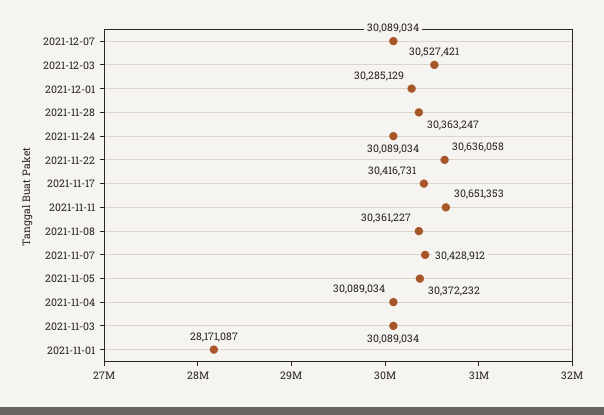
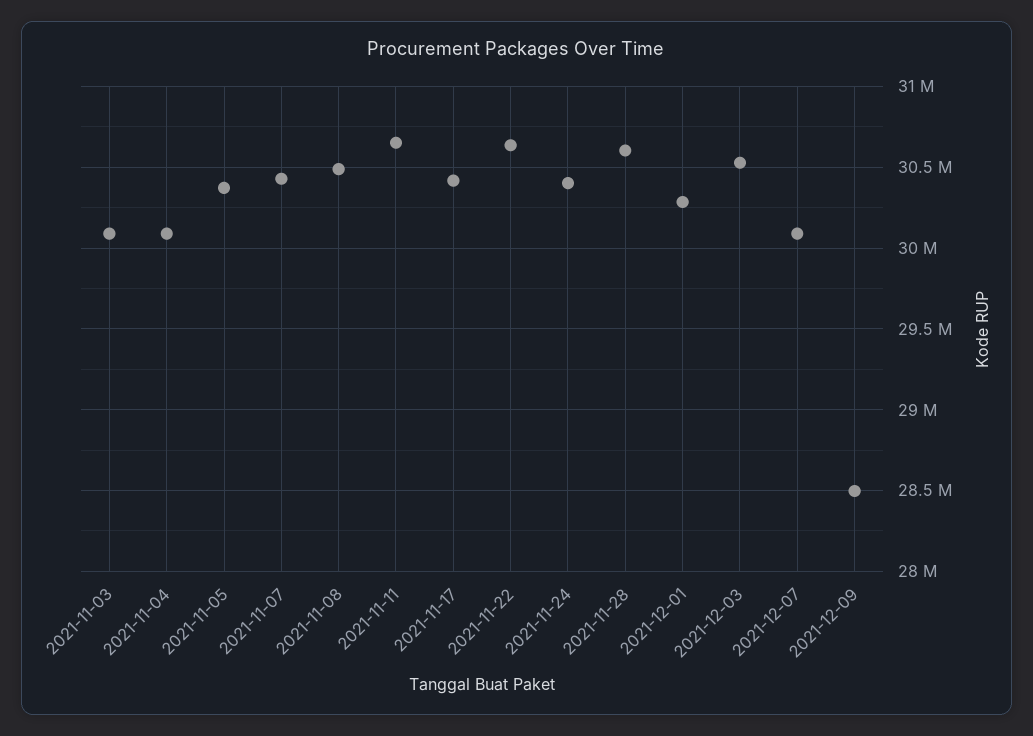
2021-11-28: 30363247 -> 30600000
2021-11-24: 30089034 -> 30400000
2021-11-08: 30361227 -> 30500000
2021-11-01: 28171087 -> none
2021-12-09: none -> 28500000

